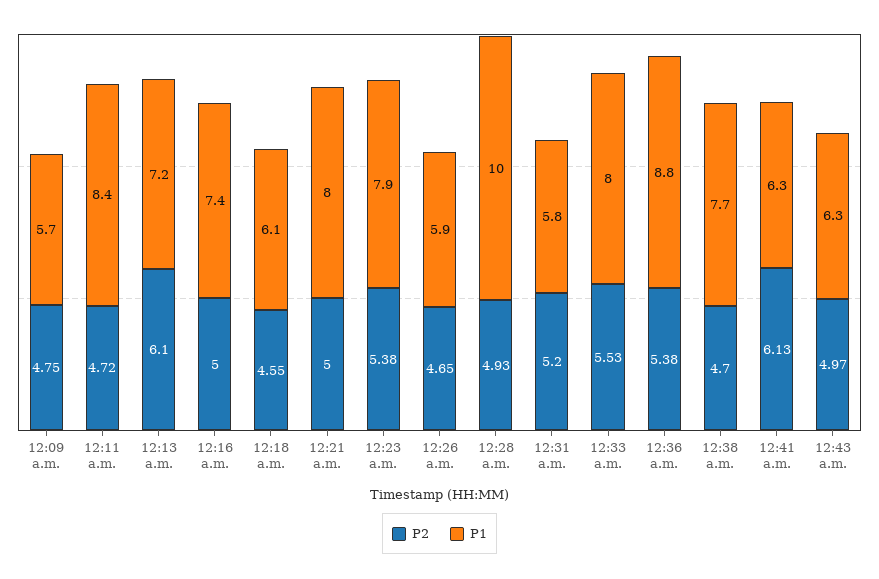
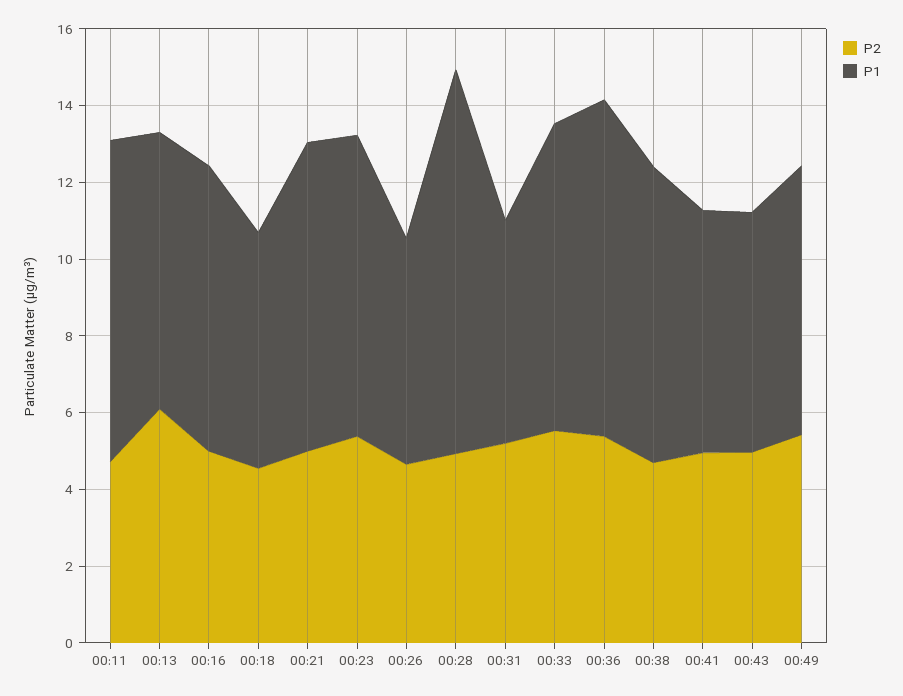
P2, 12:09 a.m.: 4.75 -> none
P1, 12:09 a.m.: 5.7 -> none
P2, 12:41 a.m.: 6.13 -> 5
P2, 00:49: none -> 5.5
P1, 00:49: none -> 7

